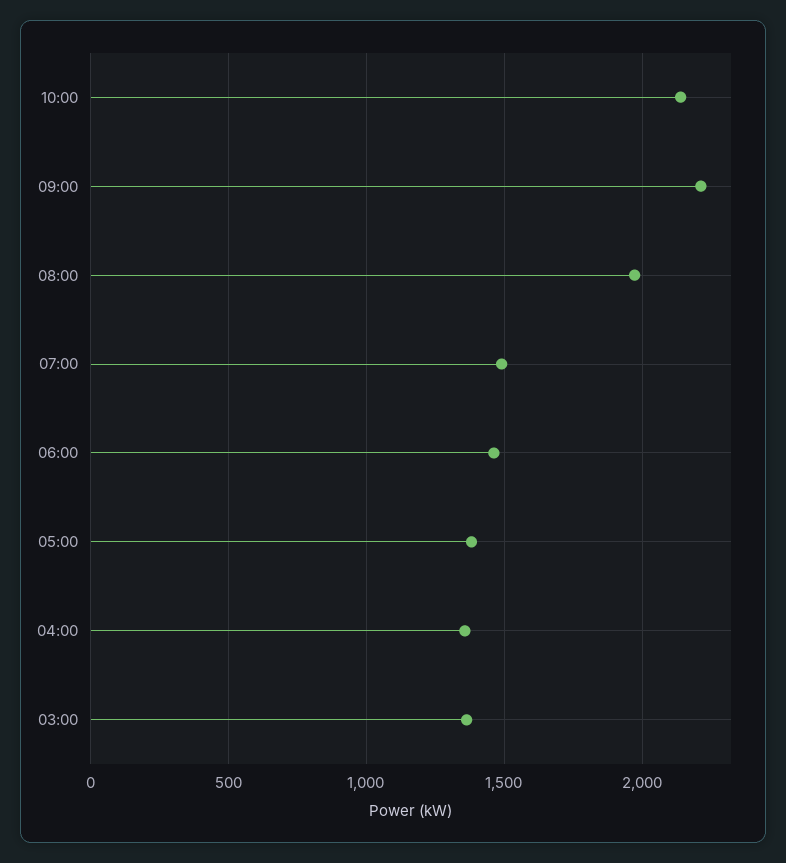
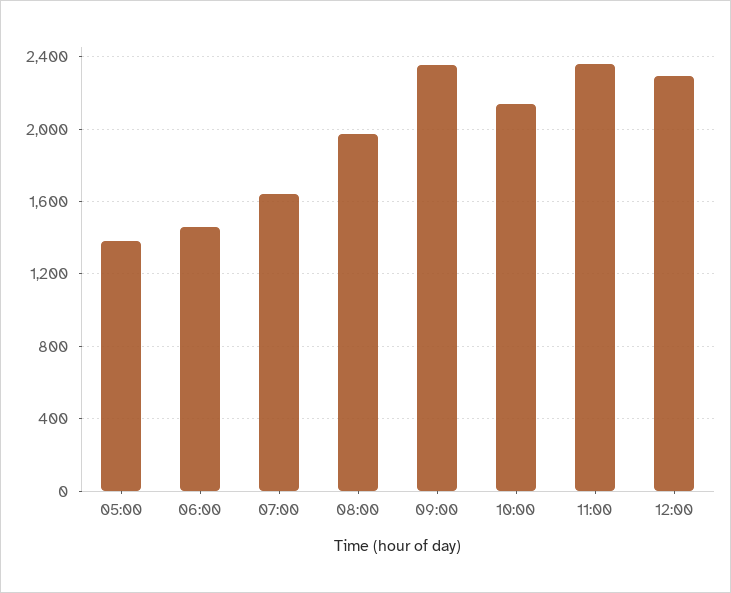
09:00: 2200 -> 2350
07:00: 1500 -> 1650
04:00: 1350 -> none
03:00: 1350 -> none
11:00: none -> 2350
12:00: none -> 2300

